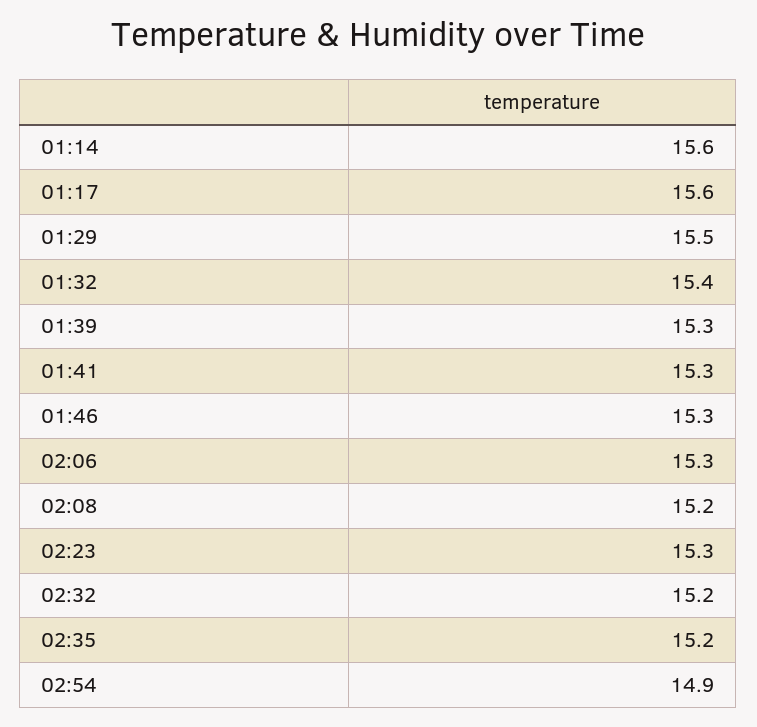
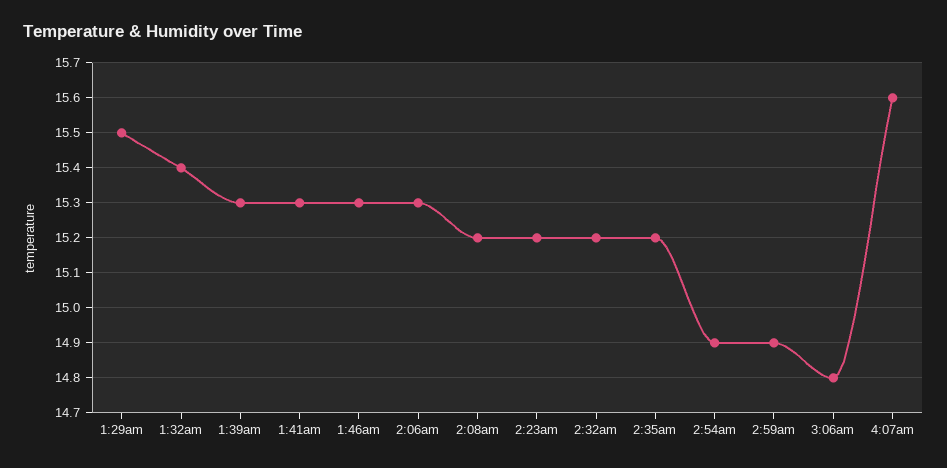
01:14: 15.6 -> none
01:17: 15.6 -> none
02:23: 15.3 -> 15.2
2:59am: none -> 14.9
3:06am: none -> 14.8
4:07am: none -> 15.6

